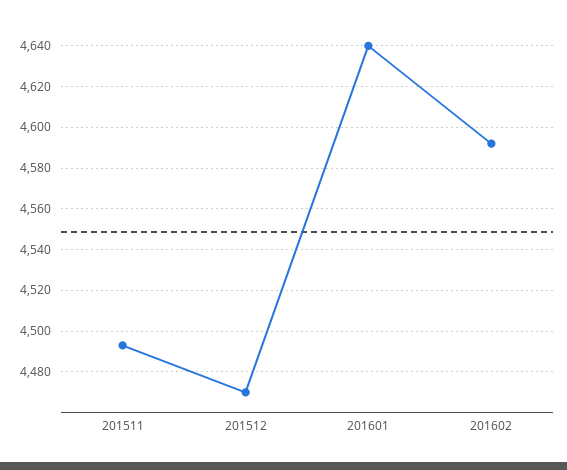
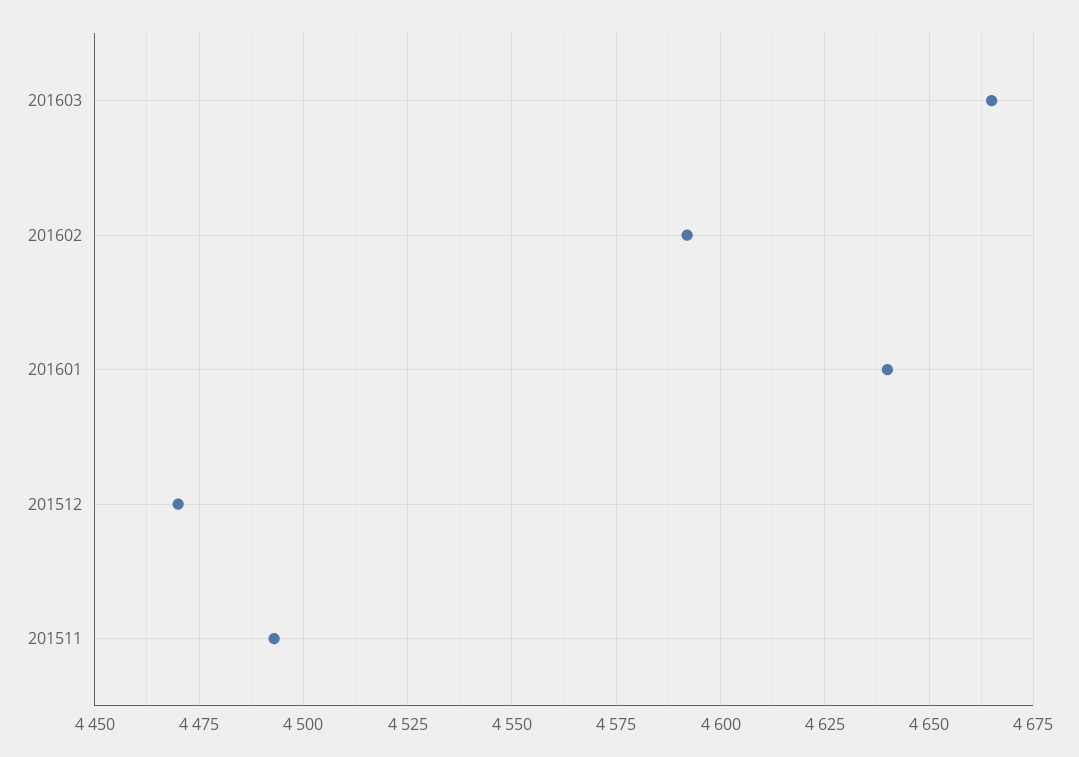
201603: none -> 4665

